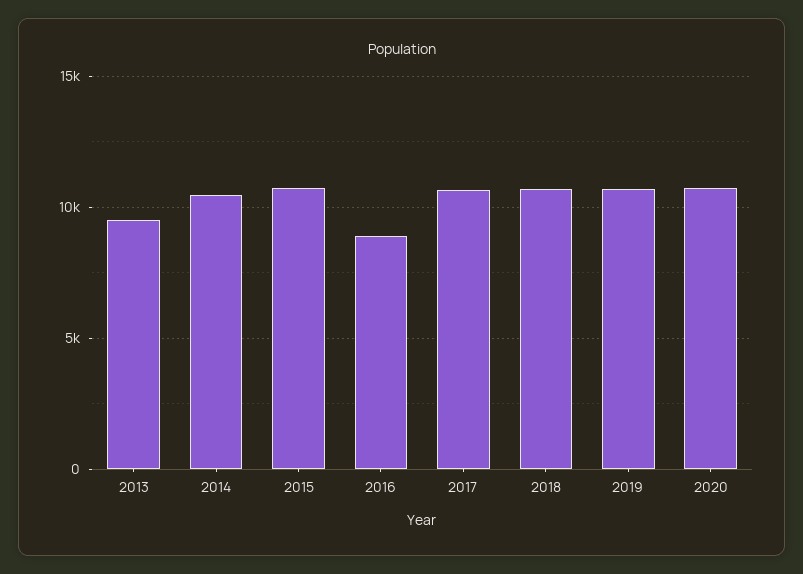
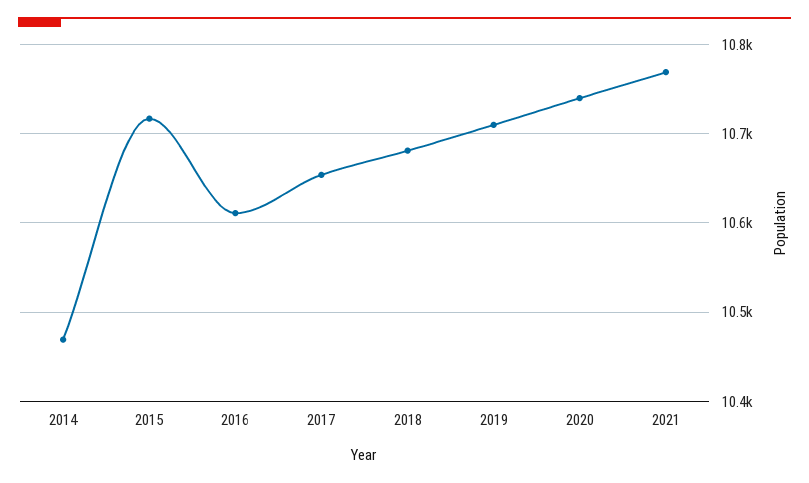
2013: 9500 -> none
2016: 9000 -> 10610
2021: none -> 10770

